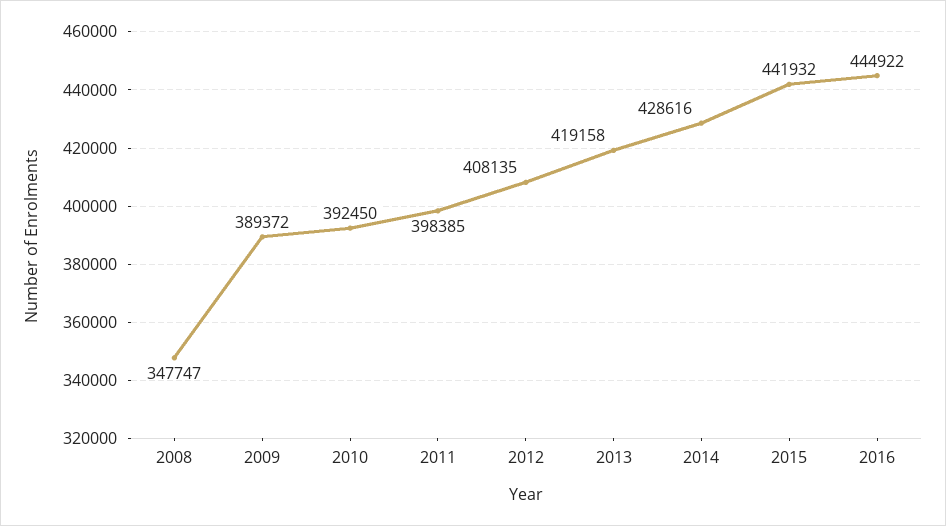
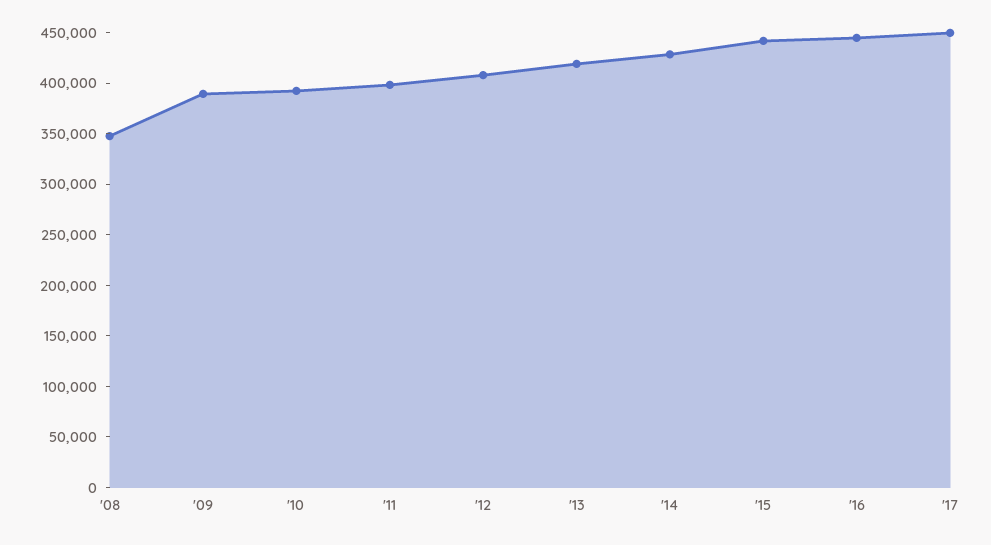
'17: none -> 450000

